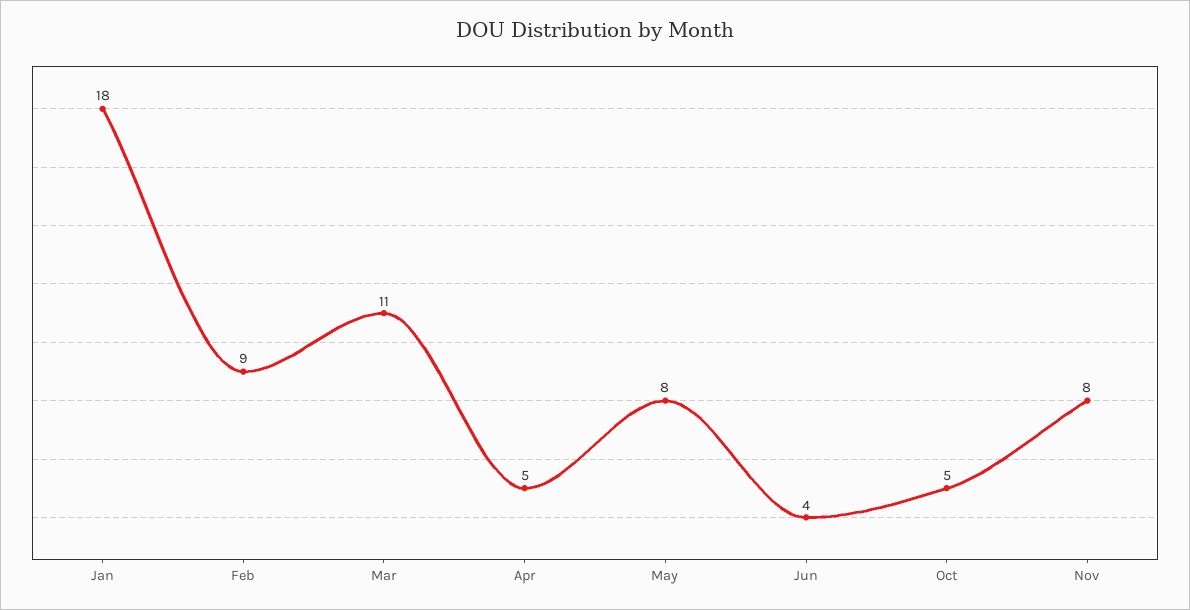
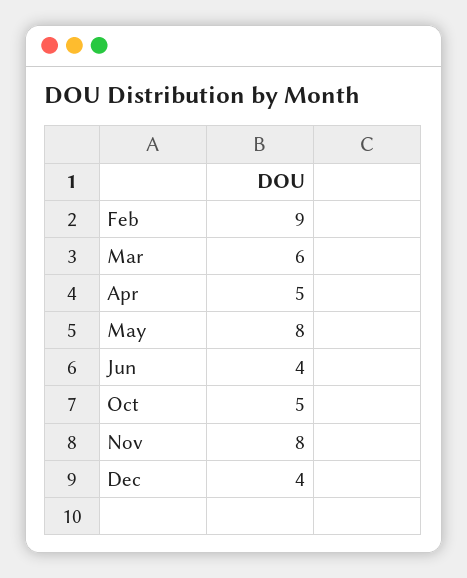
Jan: 18 -> none
Mar: 11 -> 6
Dec: none -> 4

